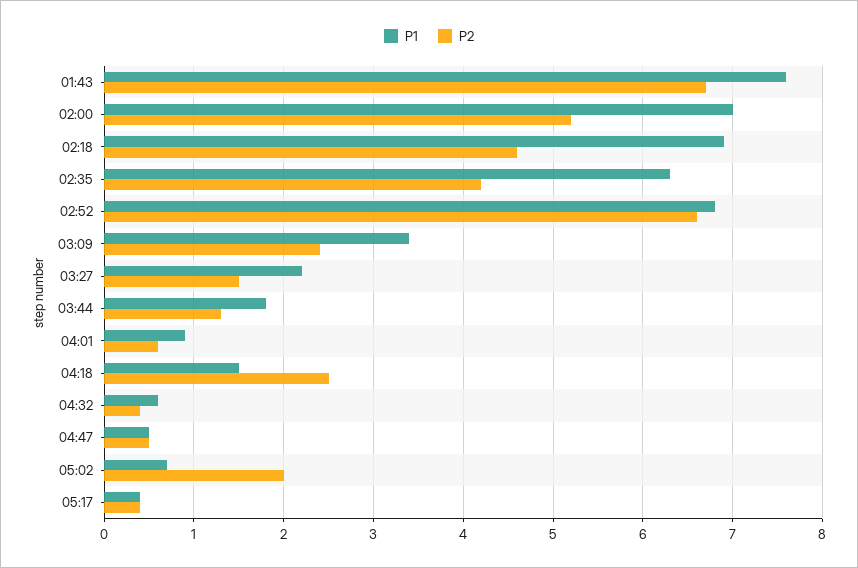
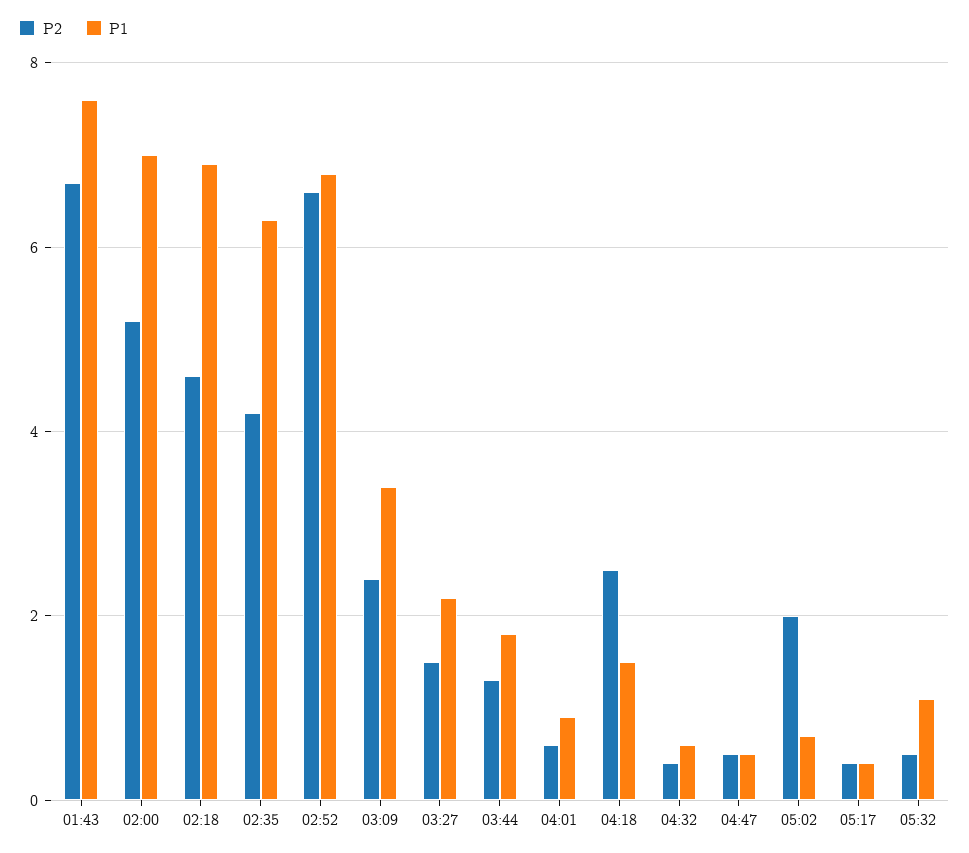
P2, 05:32: none -> 0.5
P1, 05:32: none -> 1

